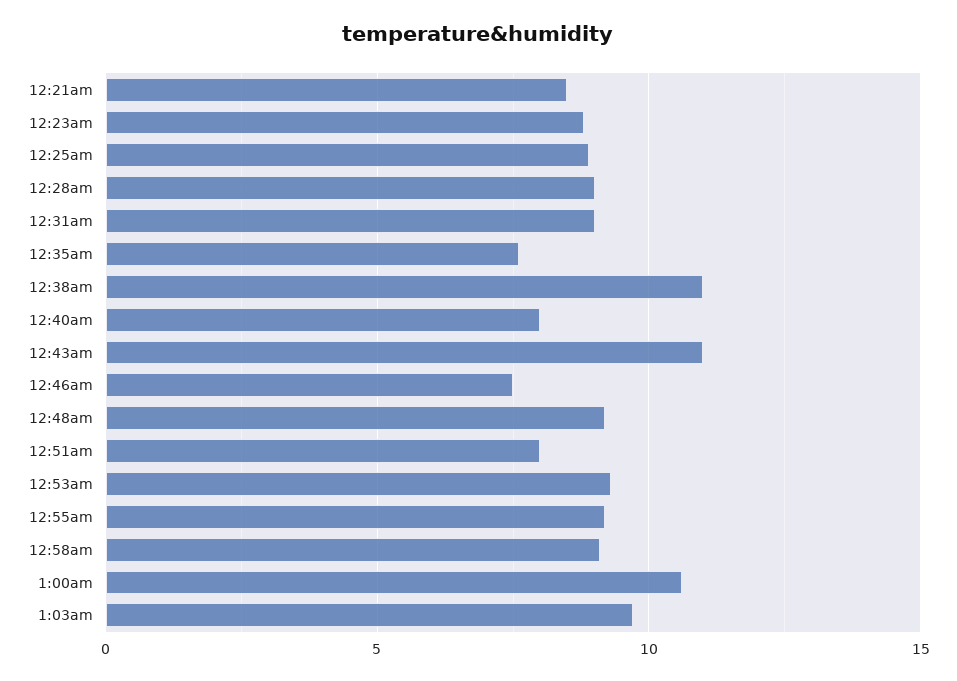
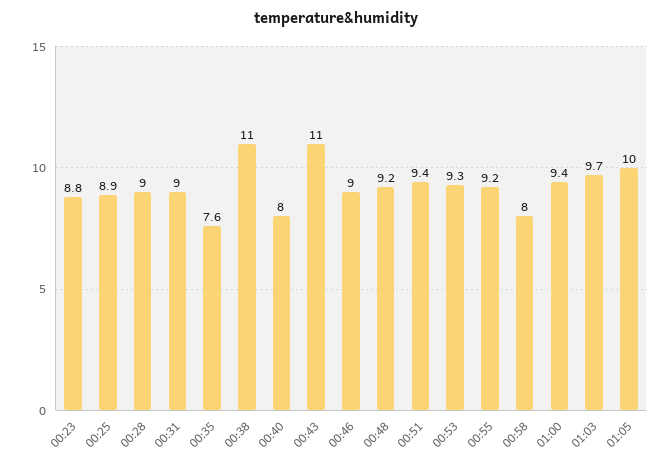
12:21am: 8.5 -> none
12:46am: 7.5 -> 9
12:51am: 8 -> 9.4
12:58am: 9 -> 8
1:00am: 10.5 -> 9.4
01:05: none -> 10

